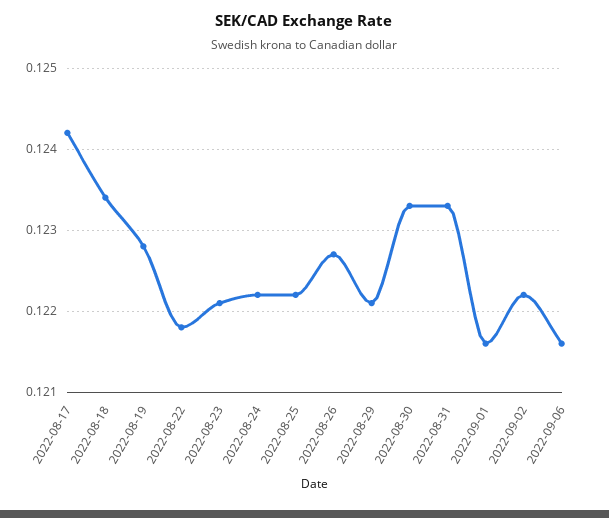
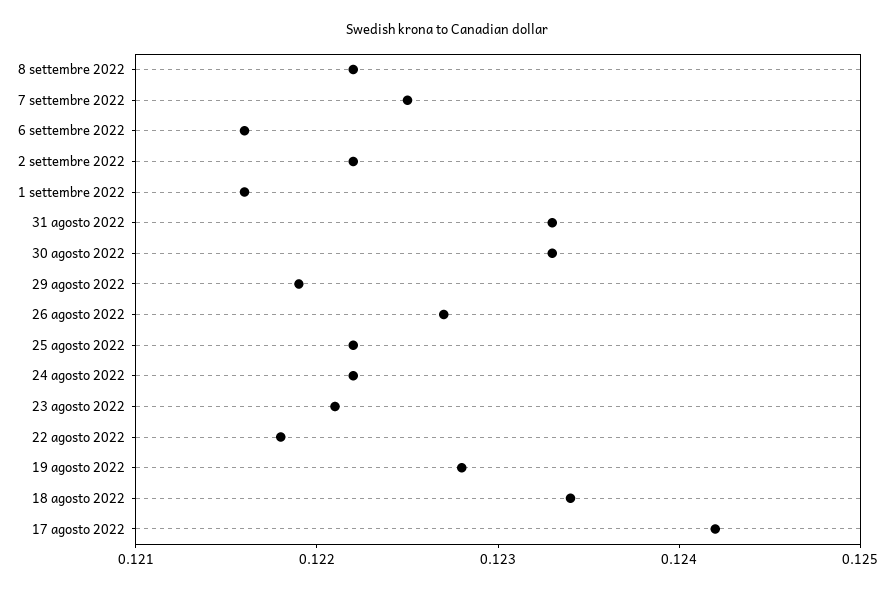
2022-08-29: 0.1221 -> 0.1219
8 settembre 2022: none -> 0.1222
7 settembre 2022: none -> 0.1225

